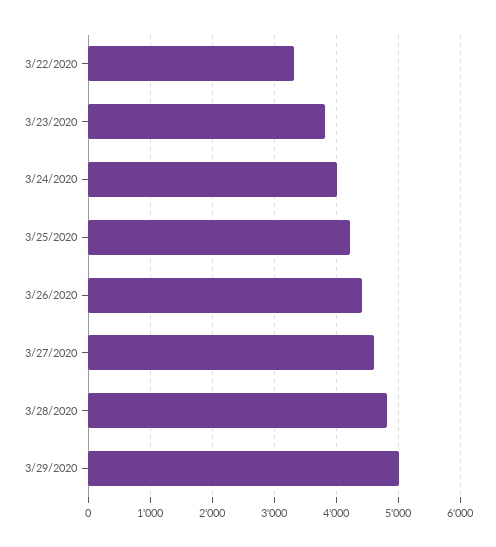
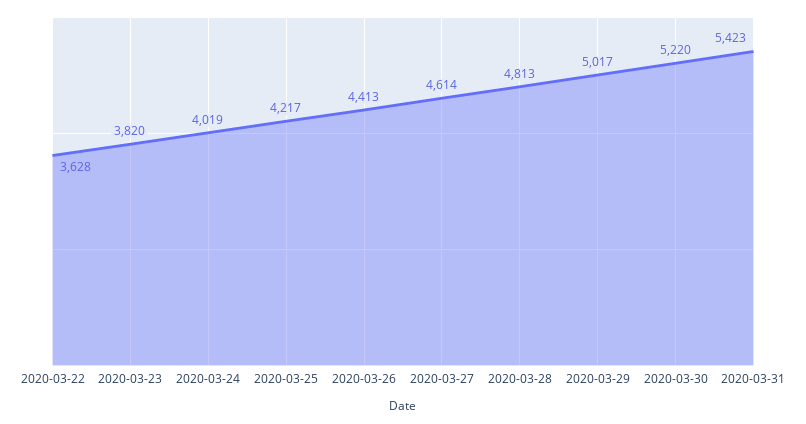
3/22/2020: 3300 -> 3628
2020-03-30: none -> 5220
2020-03-31: none -> 5423

